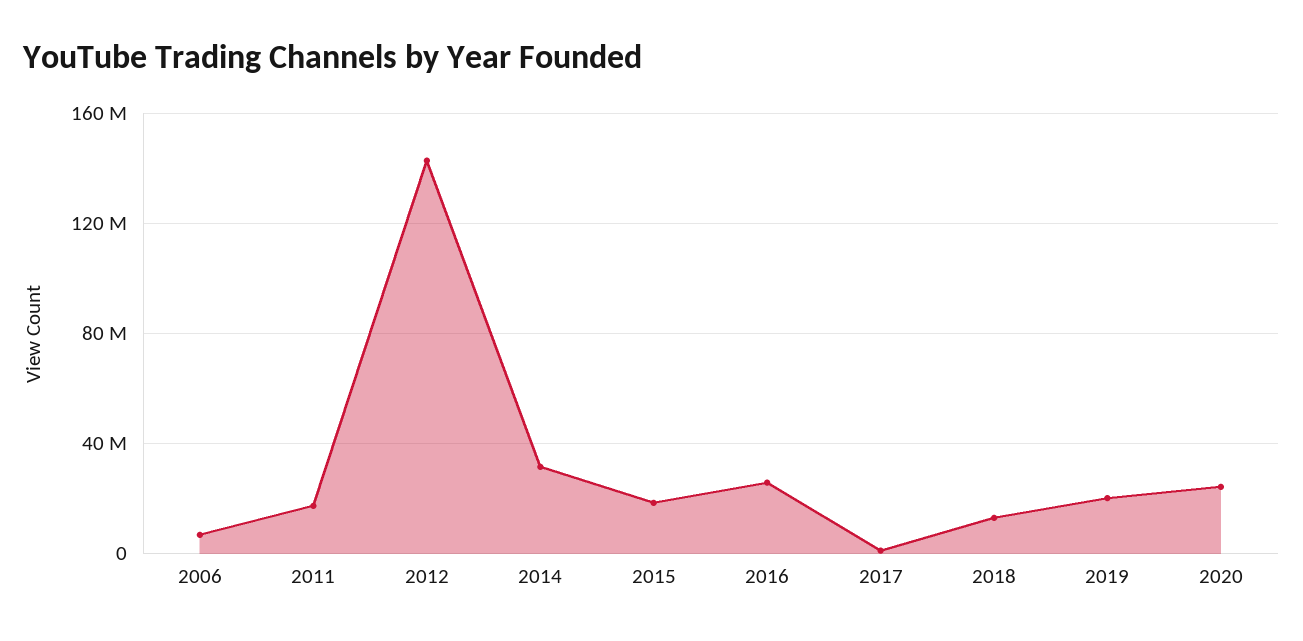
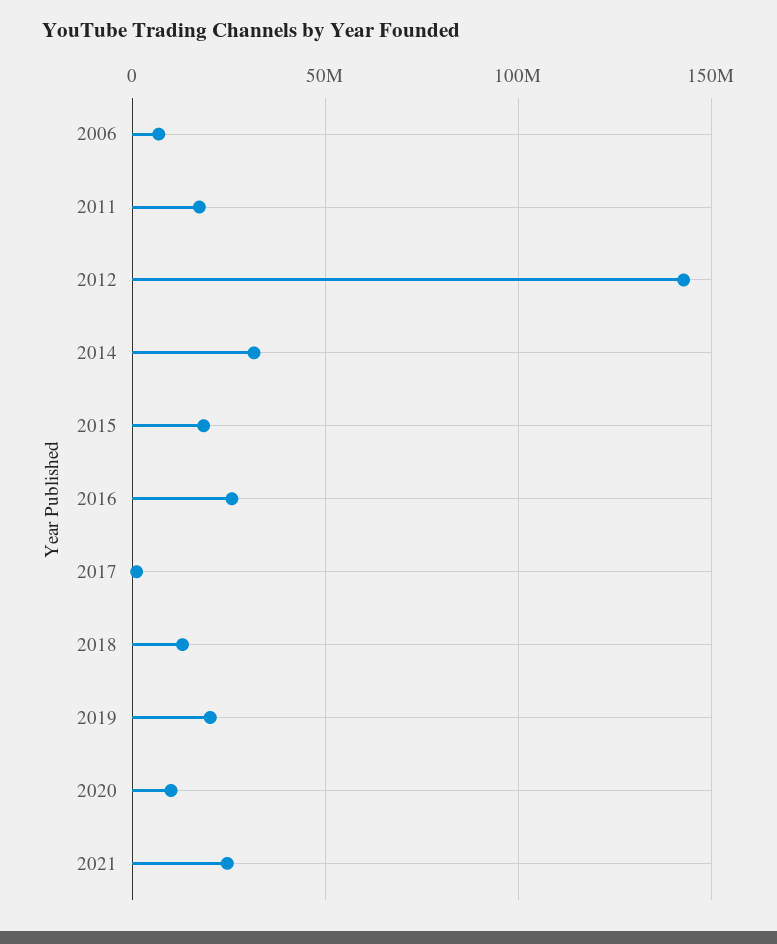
2020: 25000000 -> 10000000
2021: none -> 25000000

